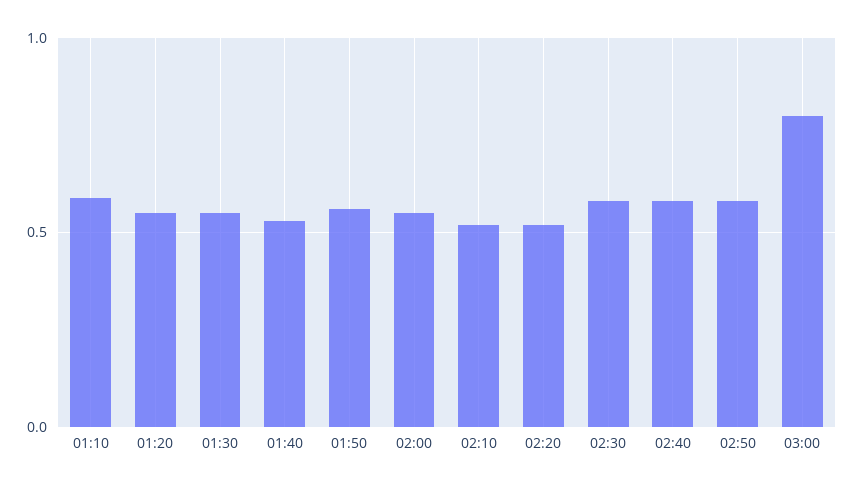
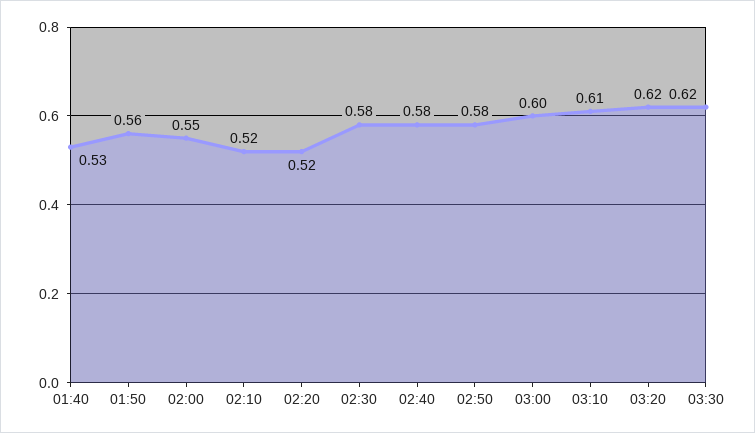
01:10: 0.6 -> none
01:20: 0.55 -> none
01:30: 0.55 -> none
03:00: 0.8 -> 0.6
03:10: none -> 0.61
03:20: none -> 0.62
03:30: none -> 0.62

